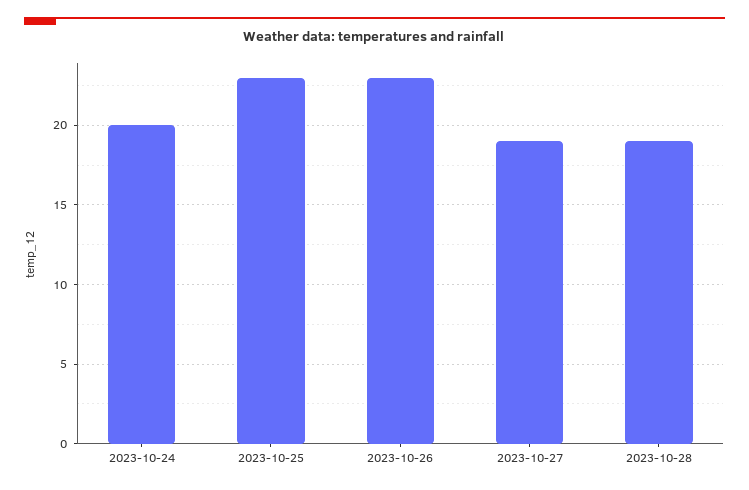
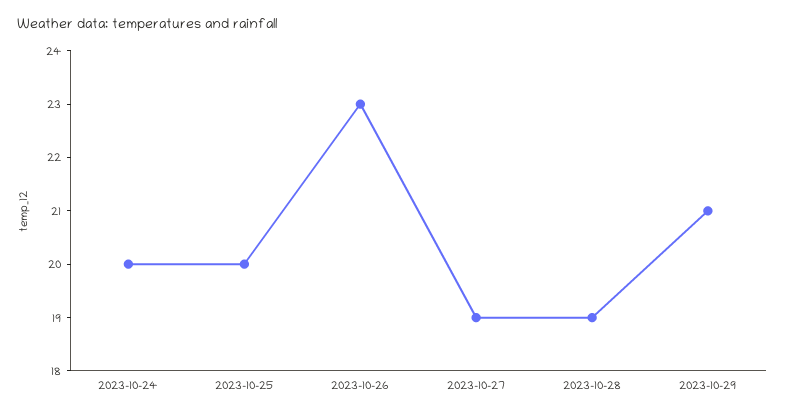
2023-10-25: 23 -> 20
2023-10-29: none -> 21

